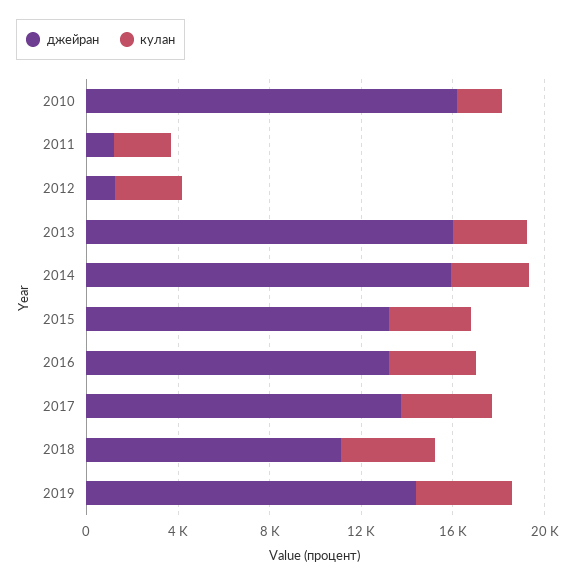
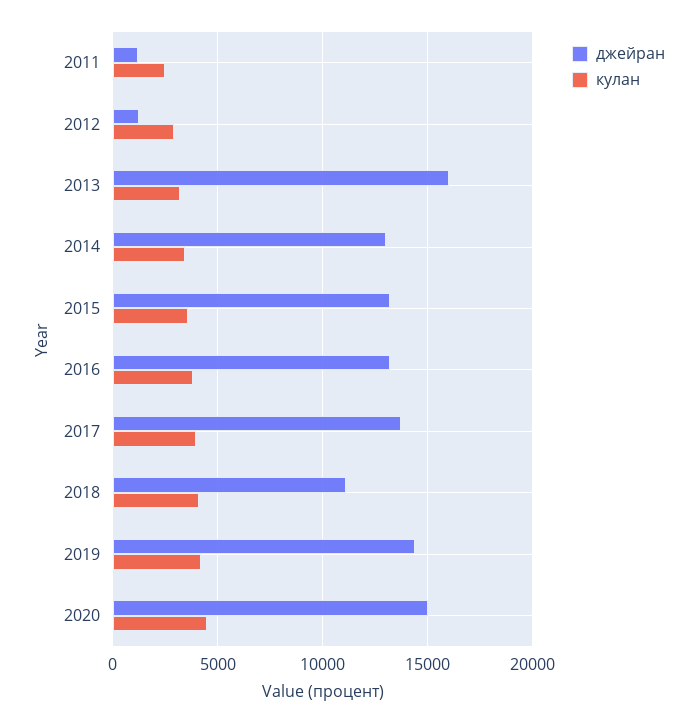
джейран, 2010: 16000 -> none
кулан, 2010: 2000 -> none
джейран, 2014: 16000 -> 13000
джейран, 2020: none -> 15000
кулан, 2020: none -> 4500

